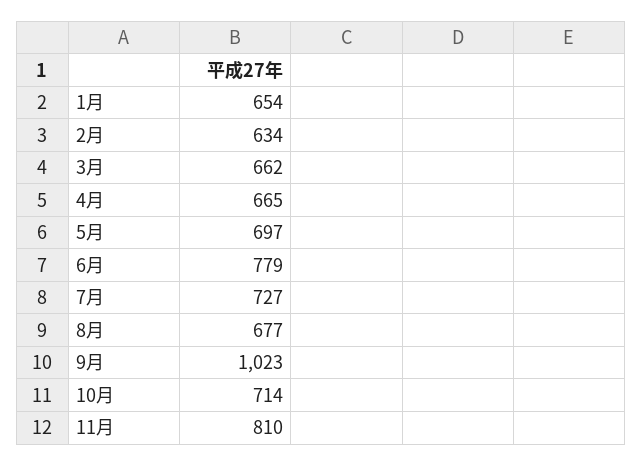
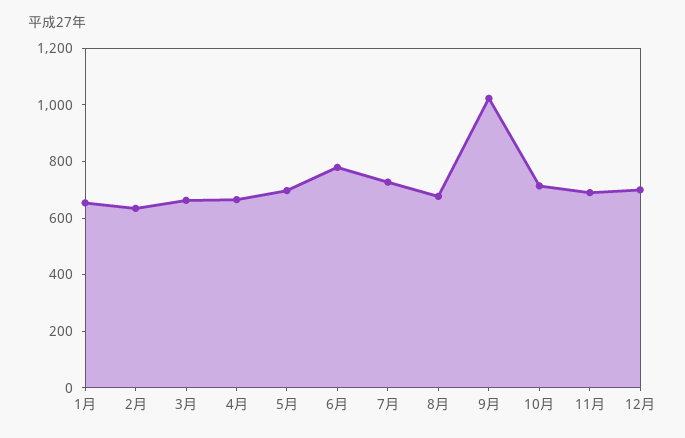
11月: 810 -> 700
12月: none -> 700

